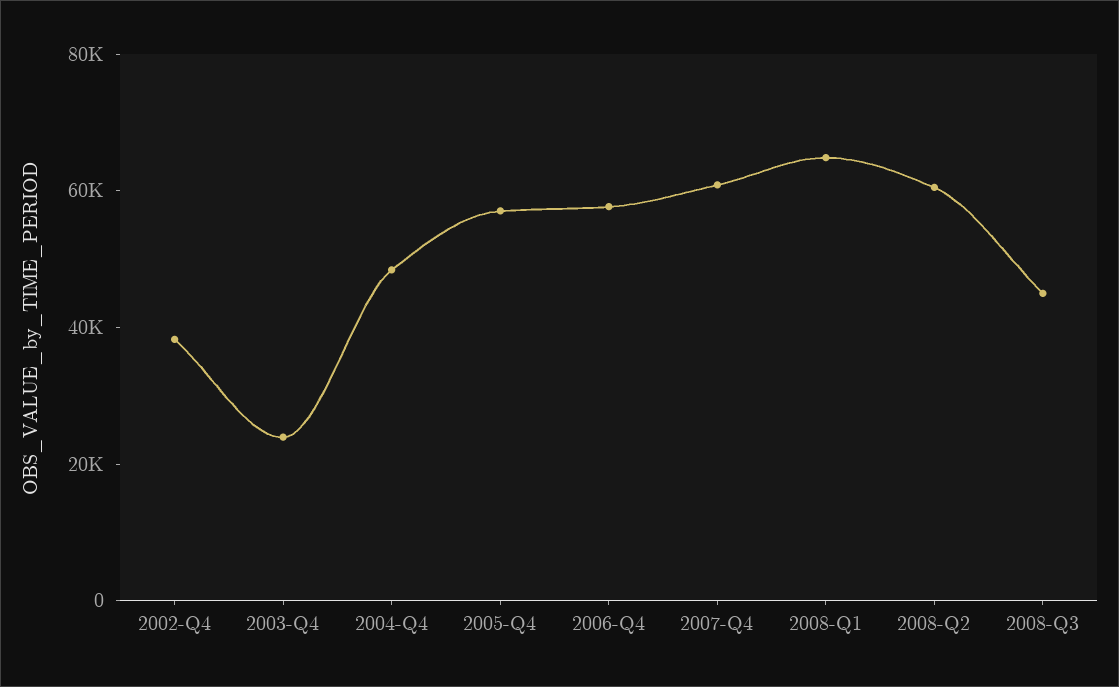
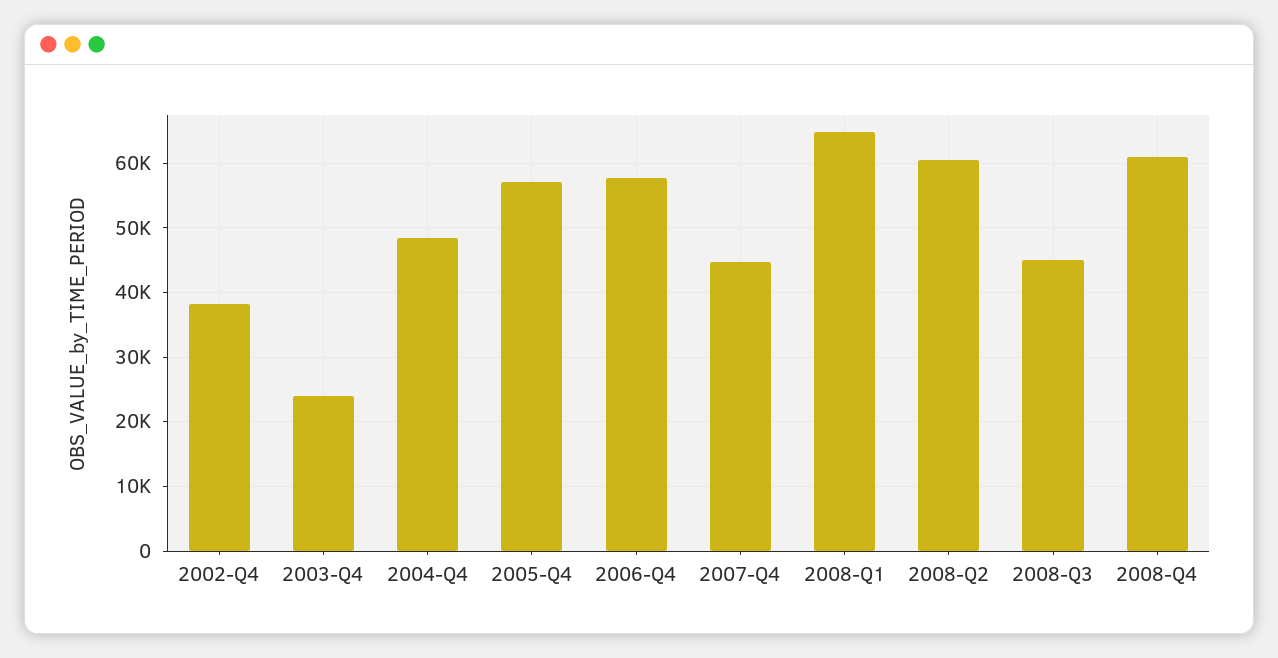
2007-Q4: 60000 -> 45000
2008-Q4: none -> 61000

